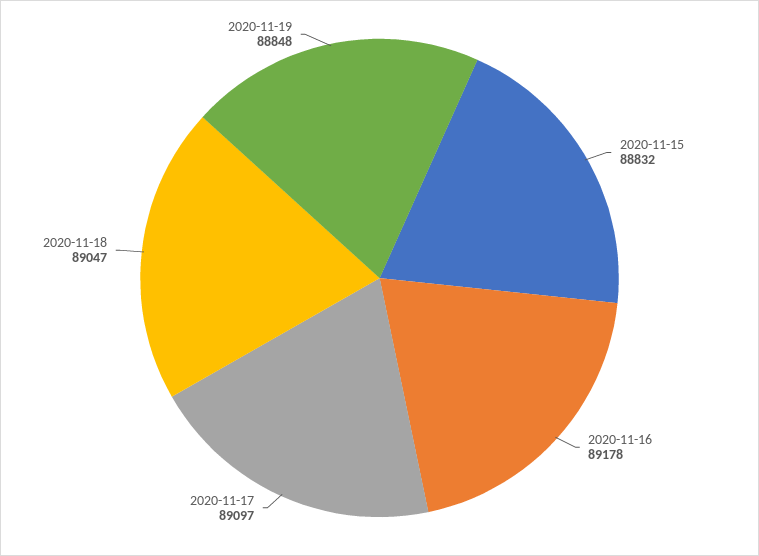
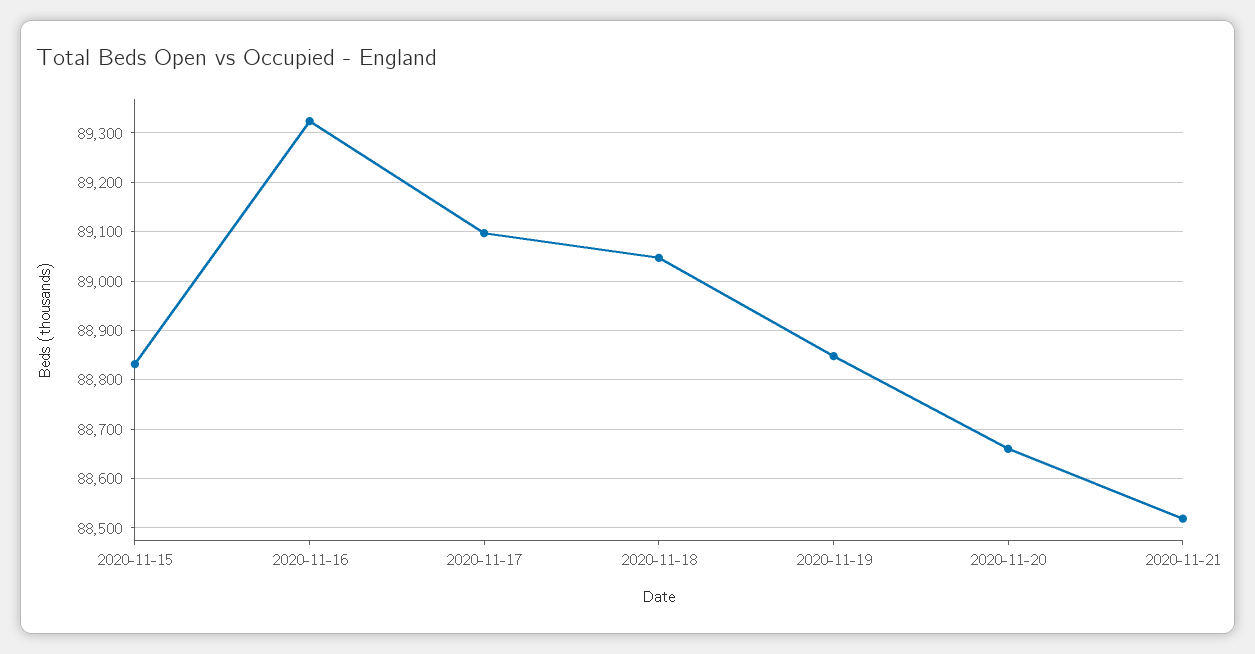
2020-11-16: 89178 -> 89320
2020-11-20: none -> 88660
2020-11-21: none -> 88520

